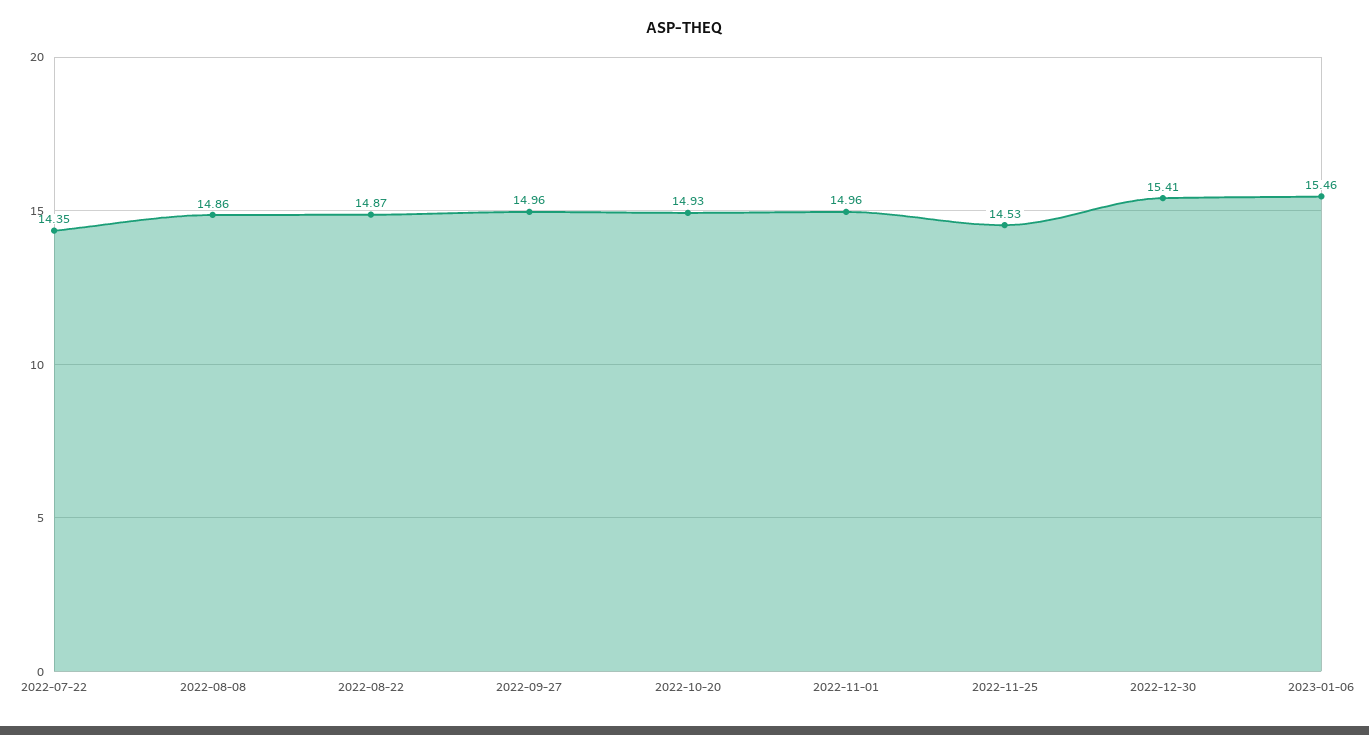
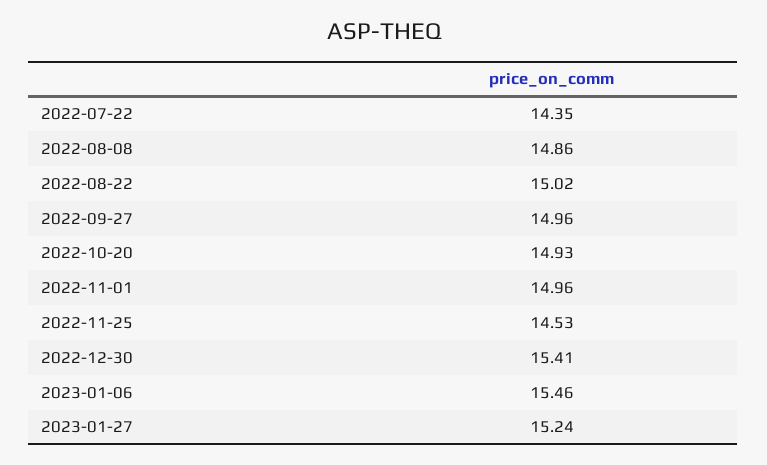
2022-08-22: 14.87 -> 15.02
2023-01-27: none -> 15.24

